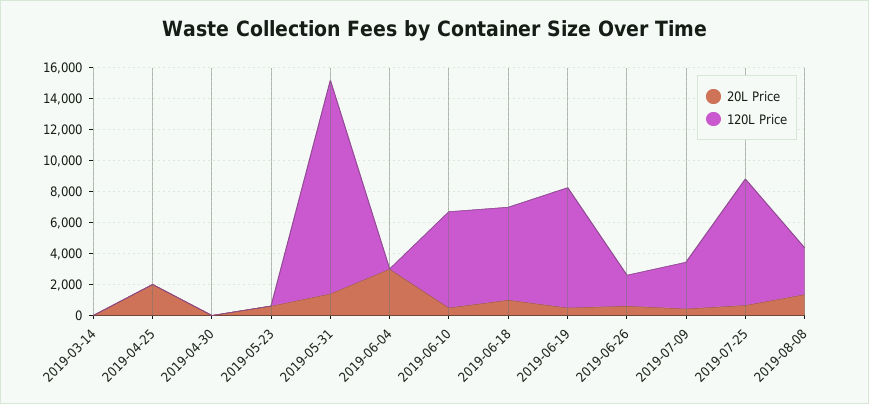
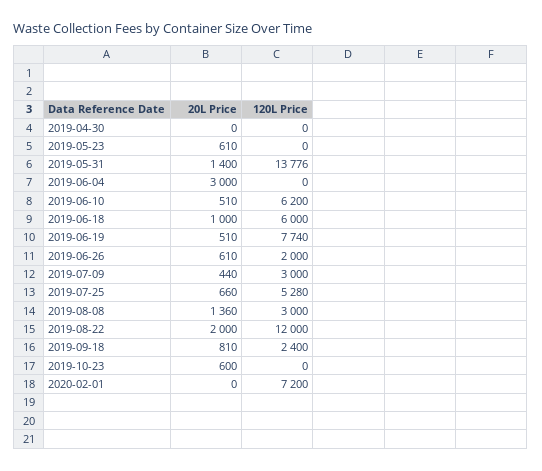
20L Price, 2019-03-14: 0 -> none
120L Price, 2019-03-14: 0 -> none
20L Price, 2019-04-25: 2000 -> none
120L Price, 2019-04-25: 0 -> none
120L Price, 2019-07-25: 8000 -> 5280
20L Price, 2019-08-22: none -> 2000
120L Price, 2019-08-22: none -> 12000
20L Price, 2019-09-18: none -> 810
120L Price, 2019-09-18: none -> 2400
20L Price, 2019-10-23: none -> 600
120L Price, 2019-10-23: none -> 0
20L Price, 2020-02-01: none -> 0
120L Price, 2020-02-01: none -> 7200

